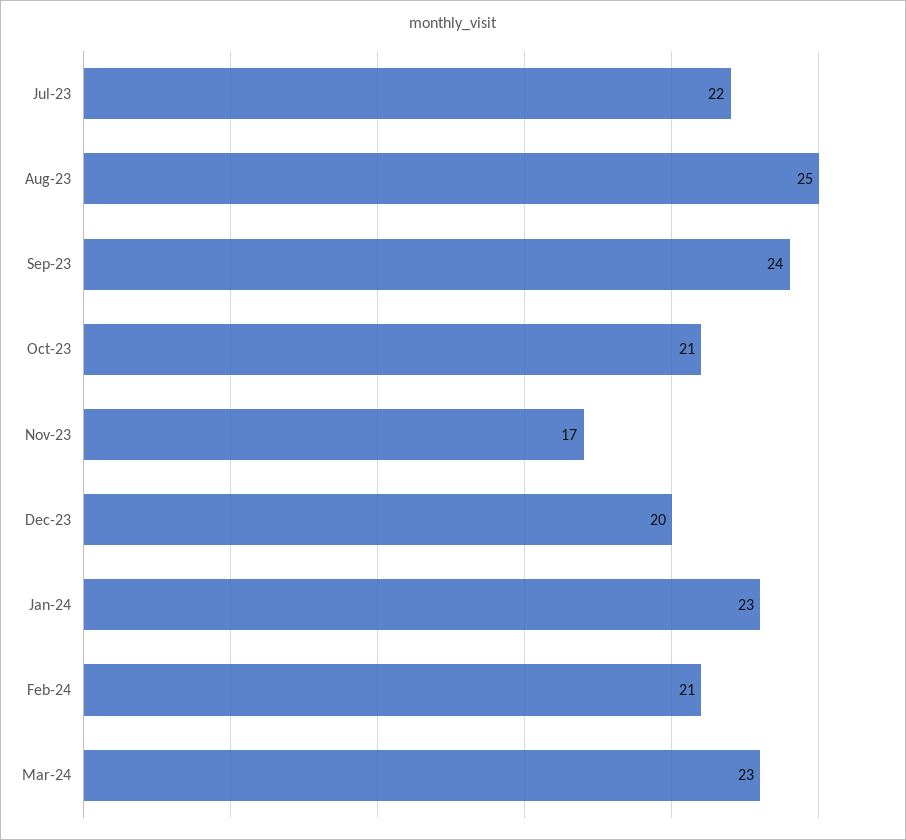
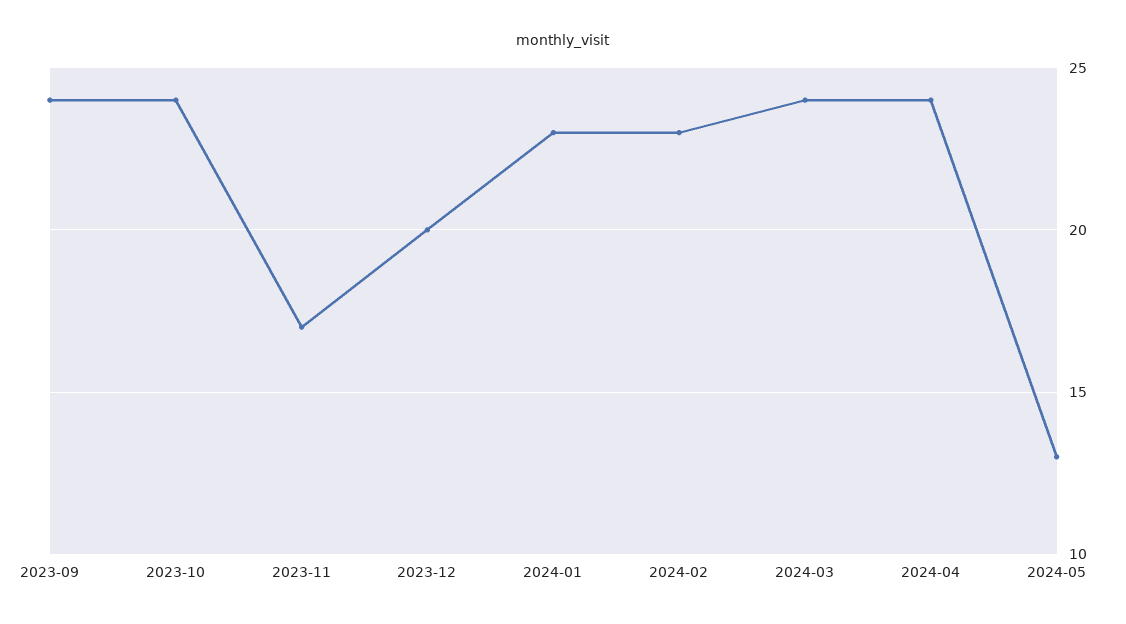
Jul-23: 22 -> none
Aug-23: 25 -> none
Oct-23: 21 -> 24
Feb-24: 21 -> 23
Mar-24: 23 -> 24
2024-04: none -> 24
2024-05: none -> 13

